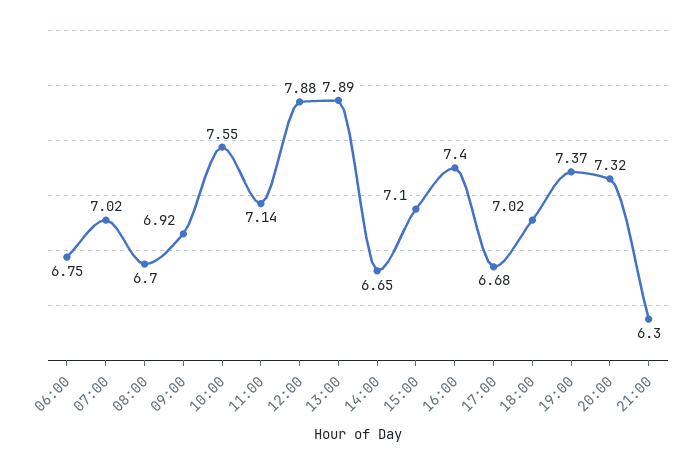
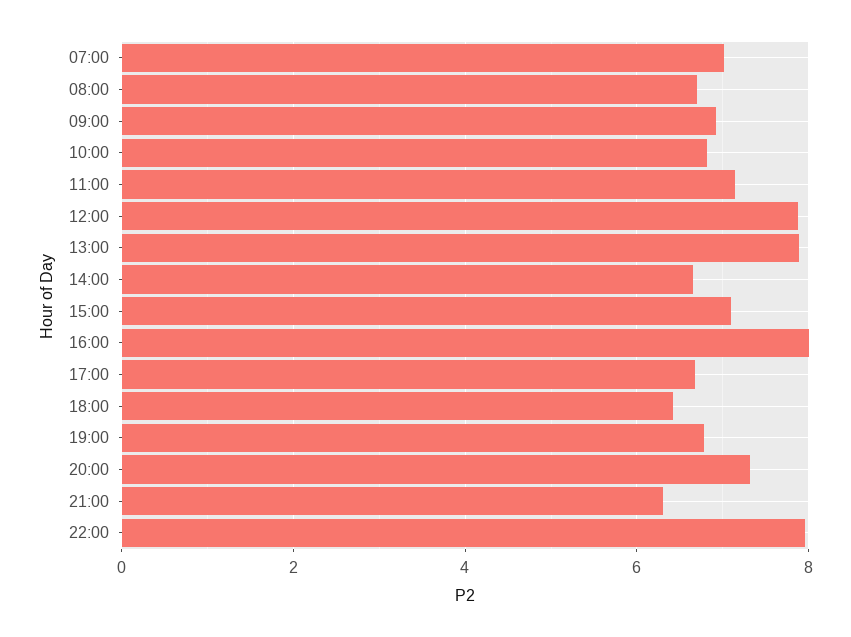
06:00: 6.75 -> none
10:00: 7.55 -> 6.8
16:00: 7.4 -> 8
18:00: 7.02 -> 6.4
19:00: 7.37 -> 6.8
22:00: none -> 8

